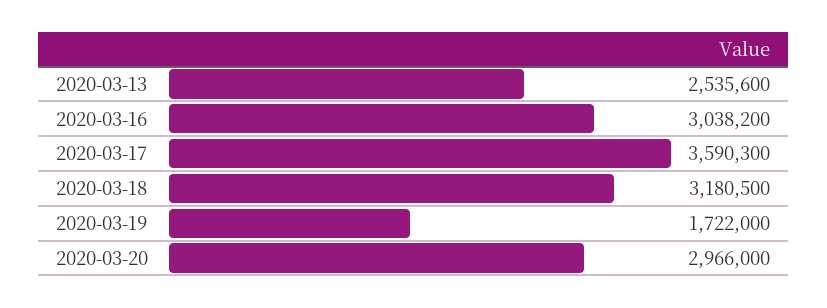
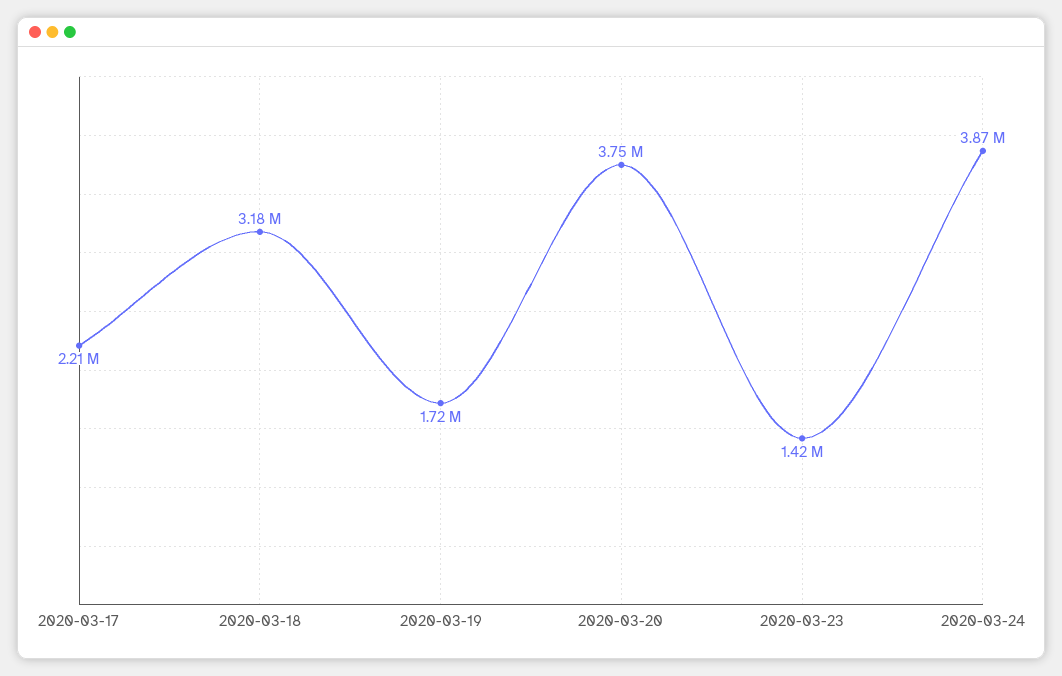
2020-03-13: 2535600 -> none
2020-03-16: 3038200 -> none
2020-03-17: 3590300 -> 2210000
2020-03-20: 2966000 -> 3750000
2020-03-23: none -> 1420000
2020-03-24: none -> 3870000

